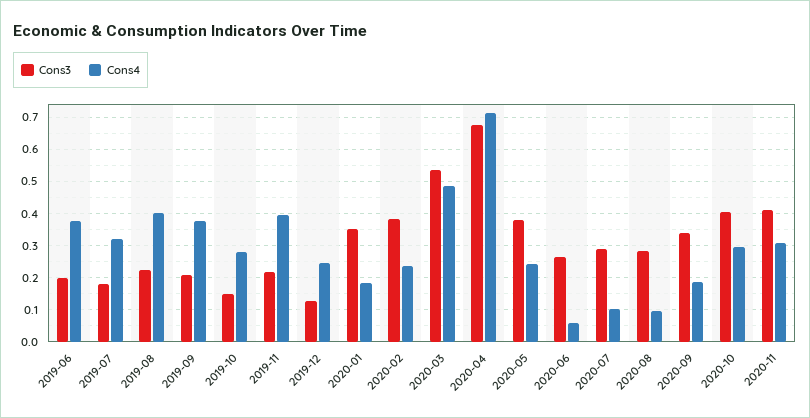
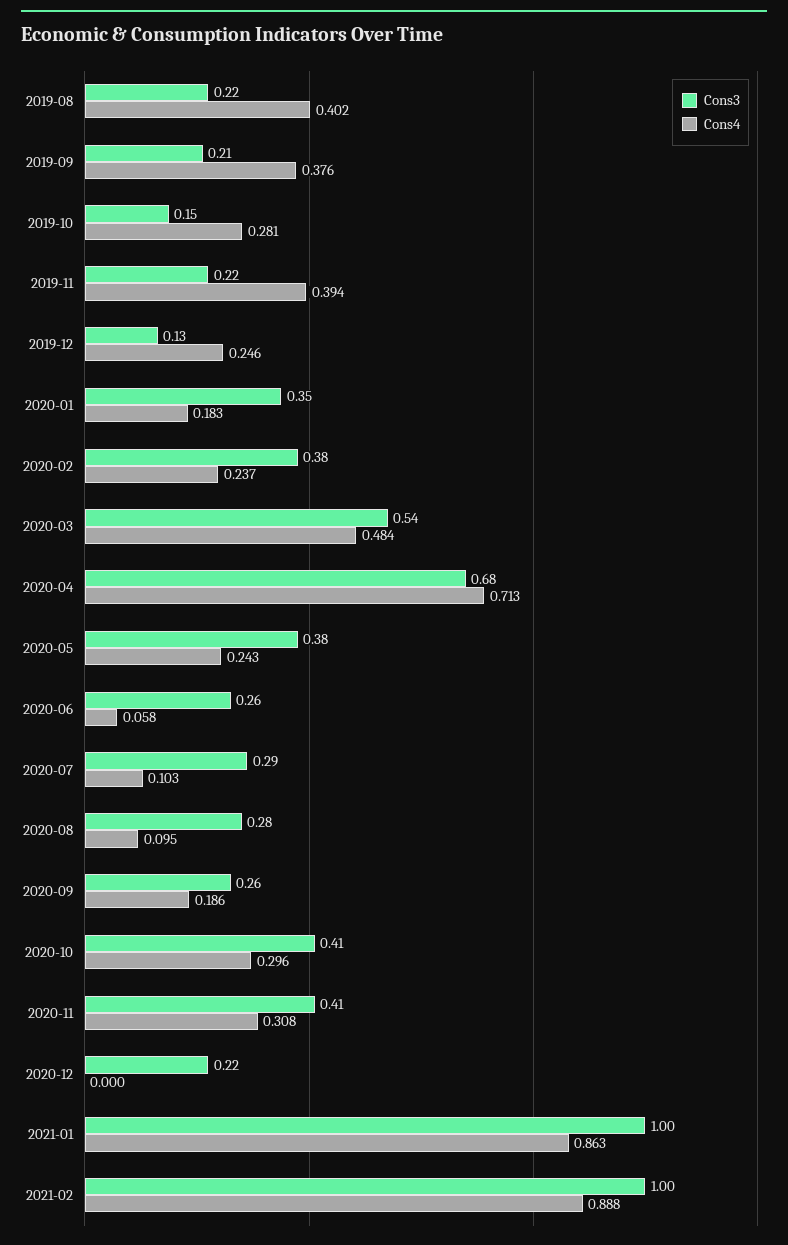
Cons3, 2019-06: 0.2 -> none
Cons4, 2019-06: 0.38 -> none
Cons3, 2019-07: 0.18 -> none
Cons4, 2019-07: 0.32 -> none
Cons3, 2020-09: 0.34 -> 0.26
Cons3, 2020-12: none -> 0.22
Cons4, 2020-12: none -> 0
Cons3, 2021-01: none -> 1
Cons4, 2021-01: none -> 0.863
Cons3, 2021-02: none -> 1
Cons4, 2021-02: none -> 0.888

